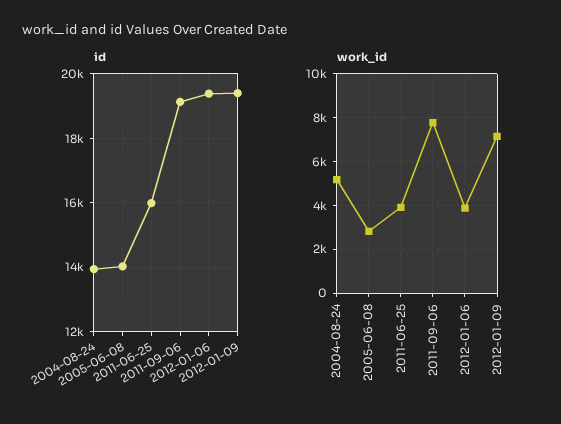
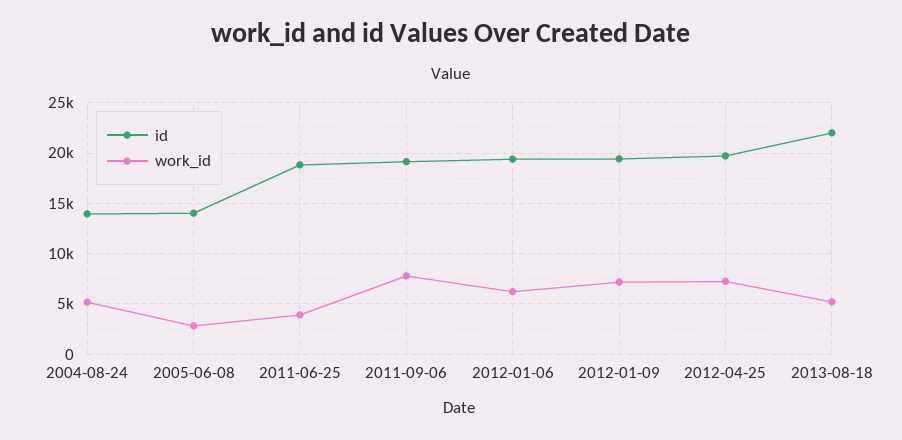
id, 2011-06-25: 16000 -> 19000
work_id, 2012-01-06: 4000 -> 6000
id, 2012-04-25: none -> 20000
work_id, 2012-04-25: none -> 7000
id, 2013-08-18: none -> 22000
work_id, 2013-08-18: none -> 5000

